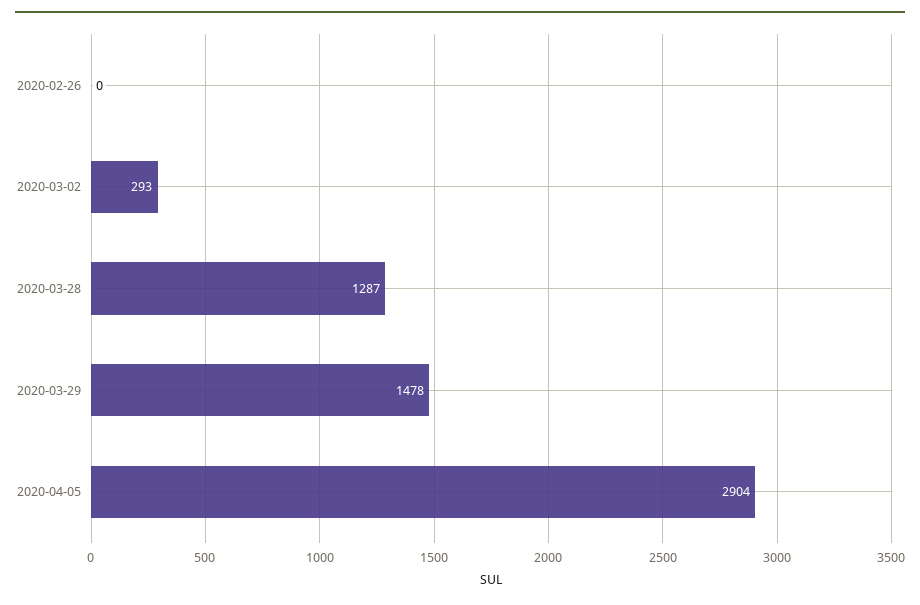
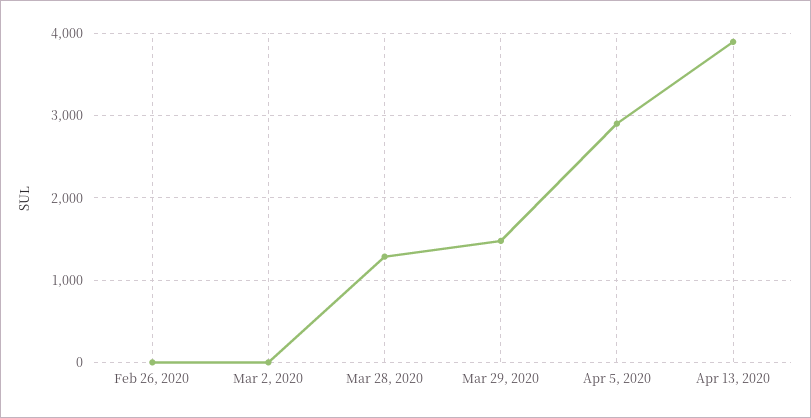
2020-03-02: 293 -> 0
Apr 13, 2020: none -> 3900

